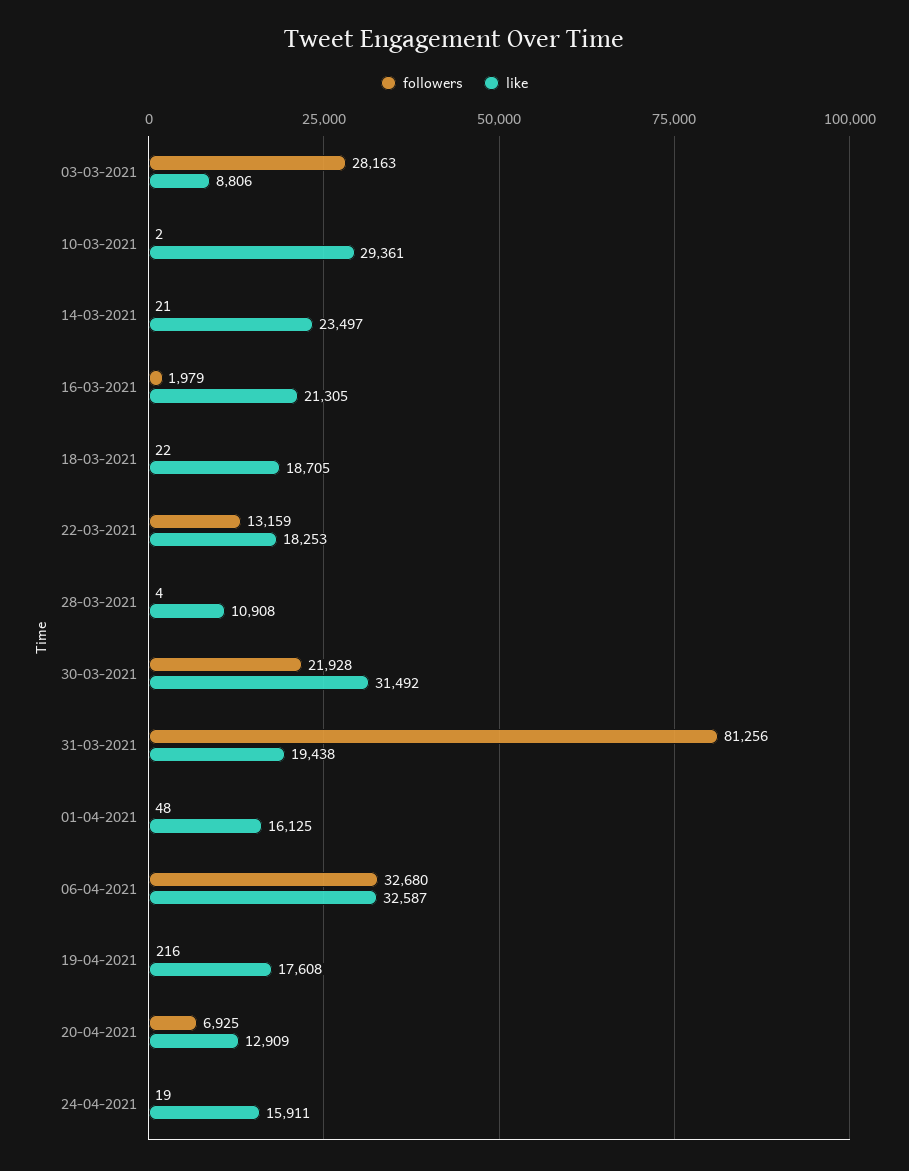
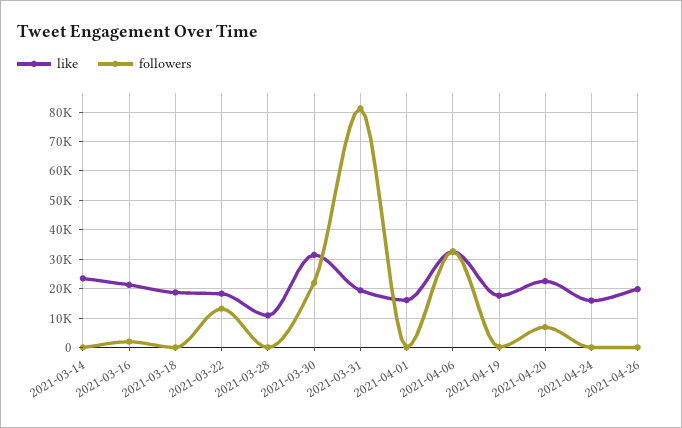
followers, 03-03-2021: 28163 -> none
like, 03-03-2021: 8806 -> none
followers, 10-03-2021: 2 -> none
like, 10-03-2021: 29361 -> none
like, 20-04-2021: 12909 -> 22500
like, 2021-04-26: none -> 20000
followers, 2021-04-26: none -> 0

